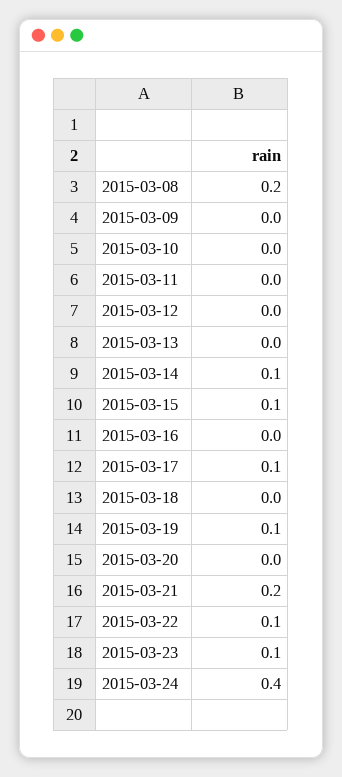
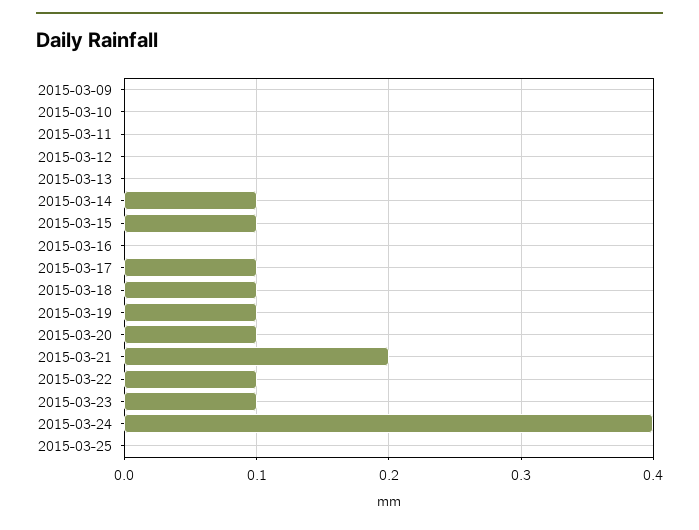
2015-03-08: 0.2 -> none
2015-03-18: 0 -> 0.1
2015-03-20: 0 -> 0.1
2015-03-25: none -> 0

